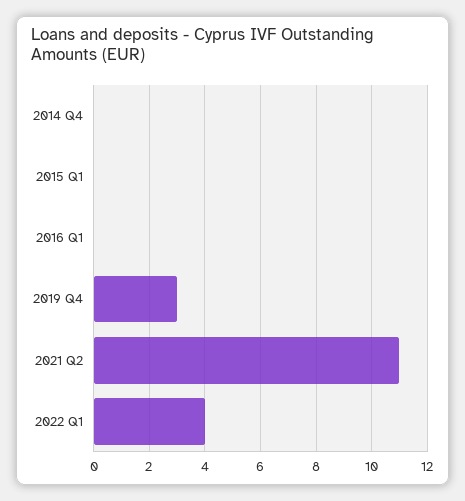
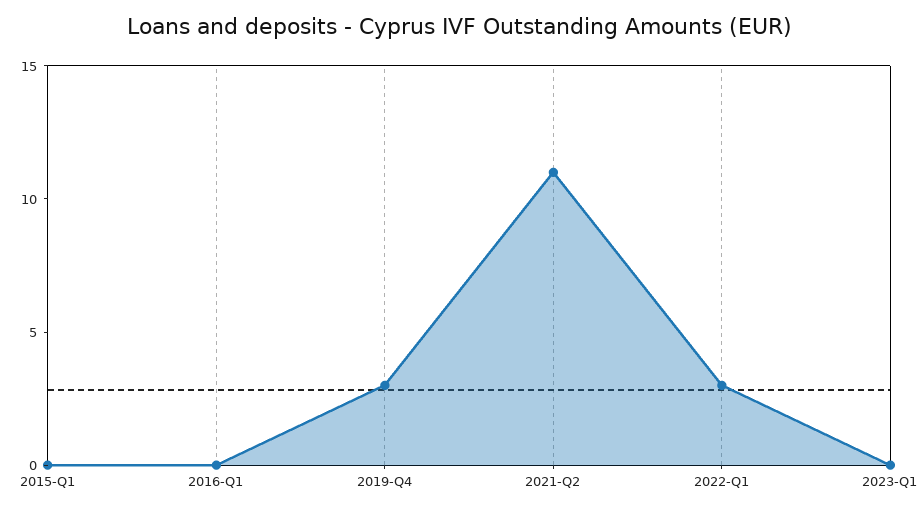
2014 Q4: 0 -> none
2022 Q1: 4 -> 3
2023-Q1: none -> 0

